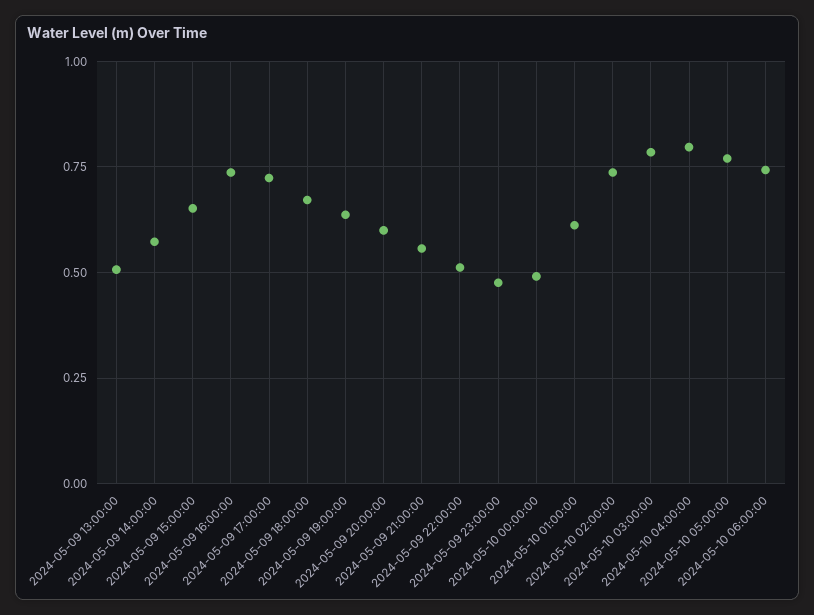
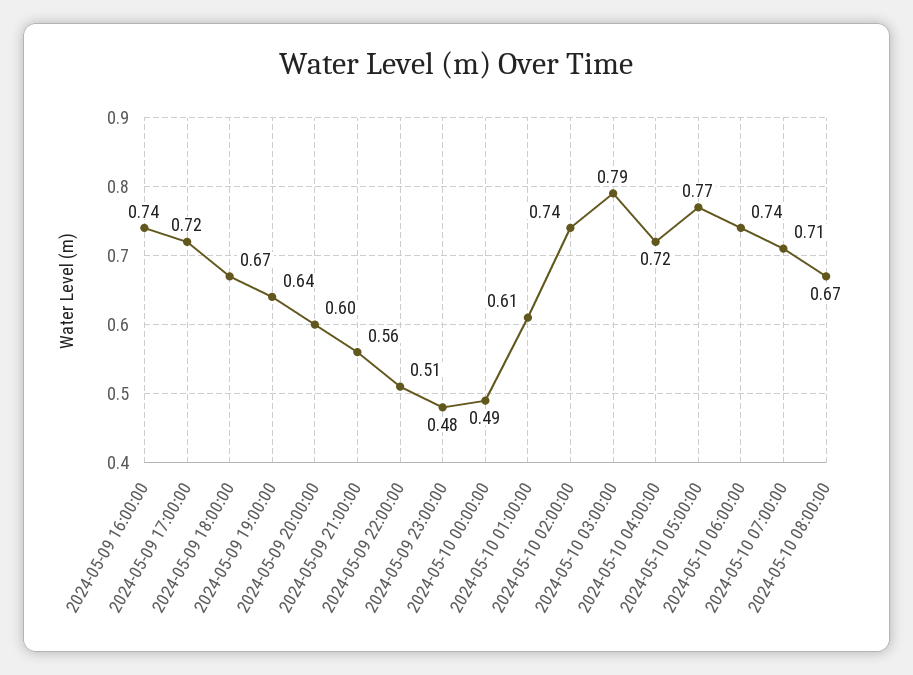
2024-05-09 13:00:00: 0.5 -> none
2024-05-09 14:00:00: 0.575 -> none
2024-05-09 15:00:00: 0.65 -> none
2024-05-10 04:00:00: 0.8 -> 0.72
2024-05-10 07:00:00: none -> 0.71
2024-05-10 08:00:00: none -> 0.67

